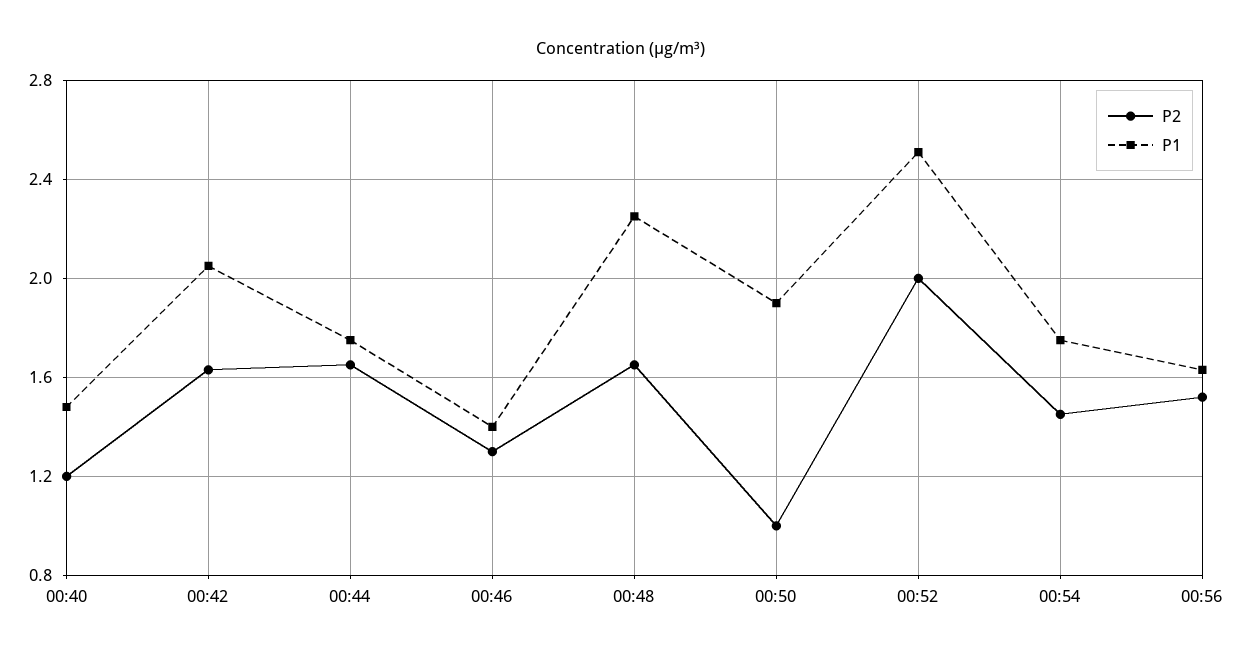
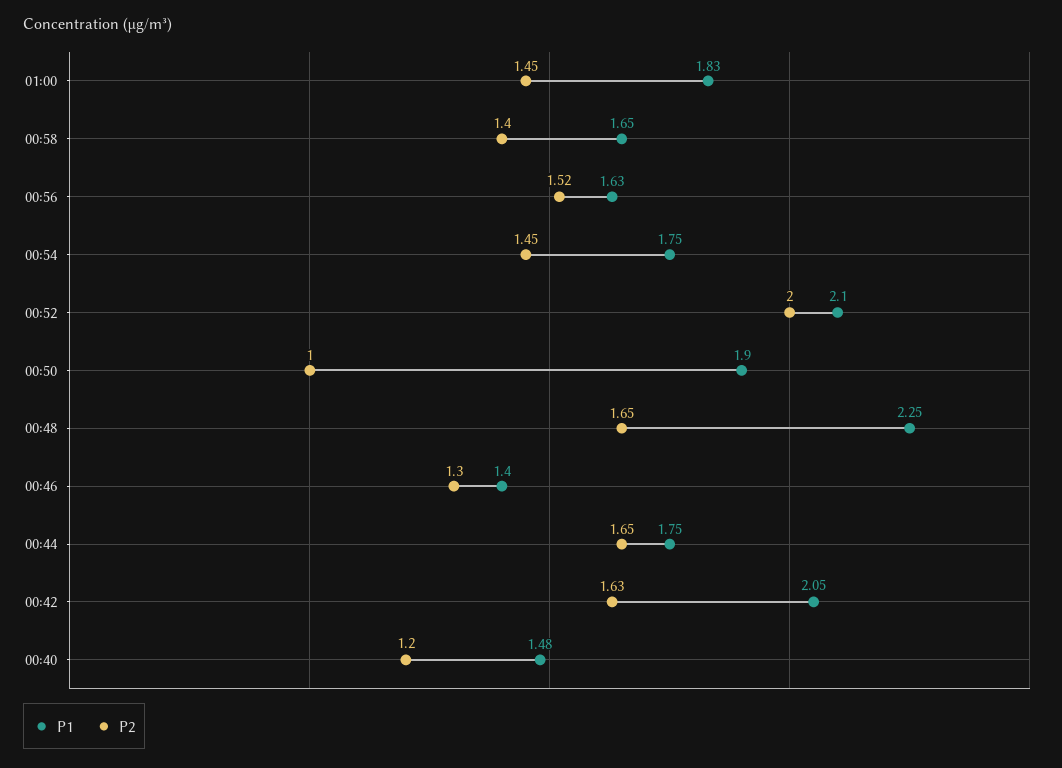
P1, 00:52: 2.5 -> 2.1
P1, 01:00: none -> 1.83
P2, 01:00: none -> 1.45
P1, 00:58: none -> 1.65
P2, 00:58: none -> 1.4

